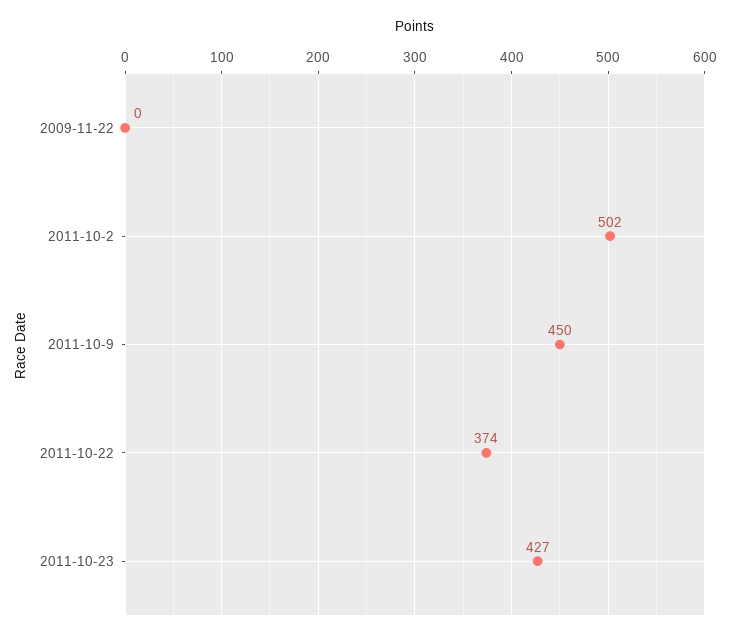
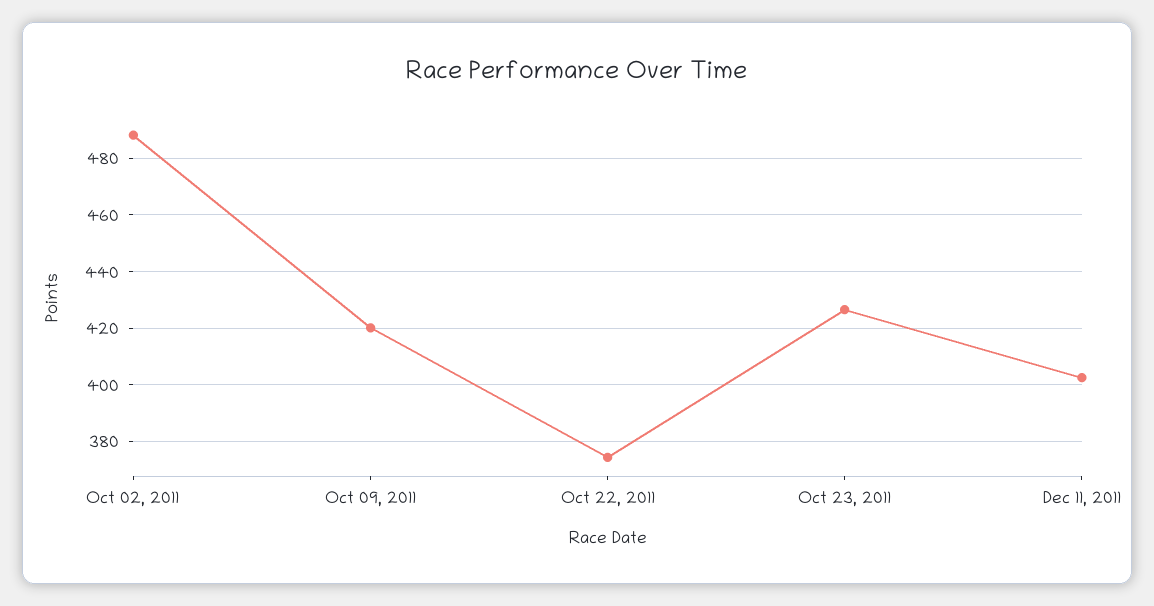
2009-11-22: 0 -> none
2011-10-2: 502 -> 487.5
2011-10-9: 450 -> 420
Dec 11, 2011: none -> 402.5

